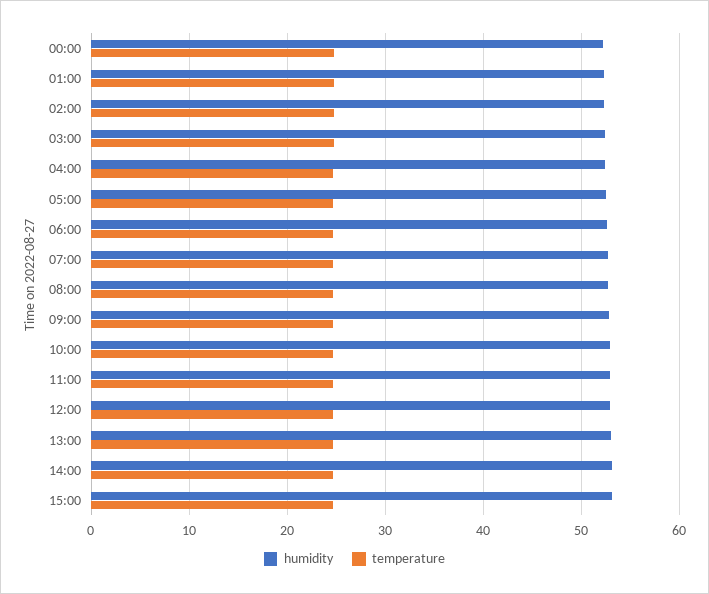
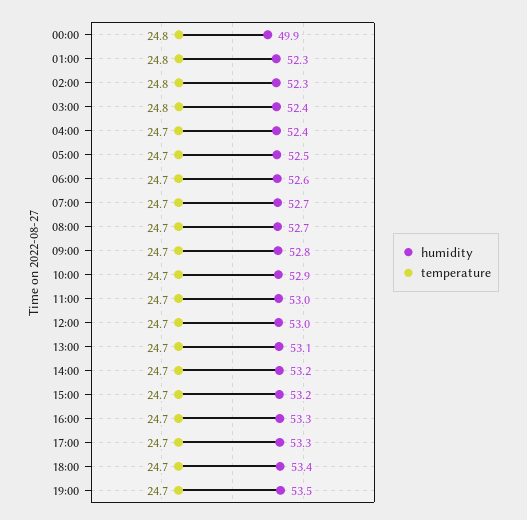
humidity, 00:00: 52 -> 49.9
humidity, 16:00: none -> 53.3
temperature, 16:00: none -> 24.7
humidity, 17:00: none -> 53.3
temperature, 17:00: none -> 24.7
humidity, 18:00: none -> 53.4
temperature, 18:00: none -> 24.7
humidity, 19:00: none -> 53.5
temperature, 19:00: none -> 24.7

